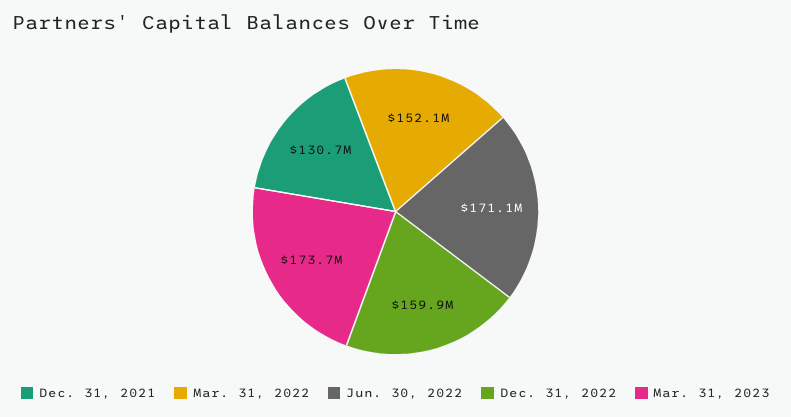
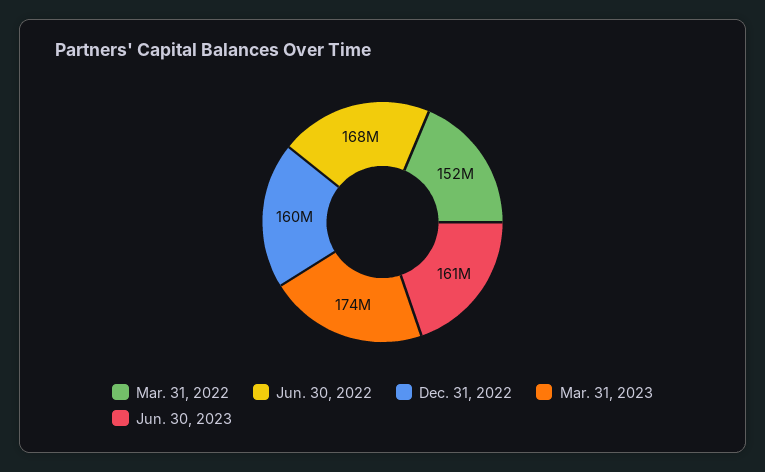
Dec. 31, 2021: 130700000 -> none
Jun. 30, 2022: 171100000 -> 168000000
Jun. 30, 2023: none -> 161000000

